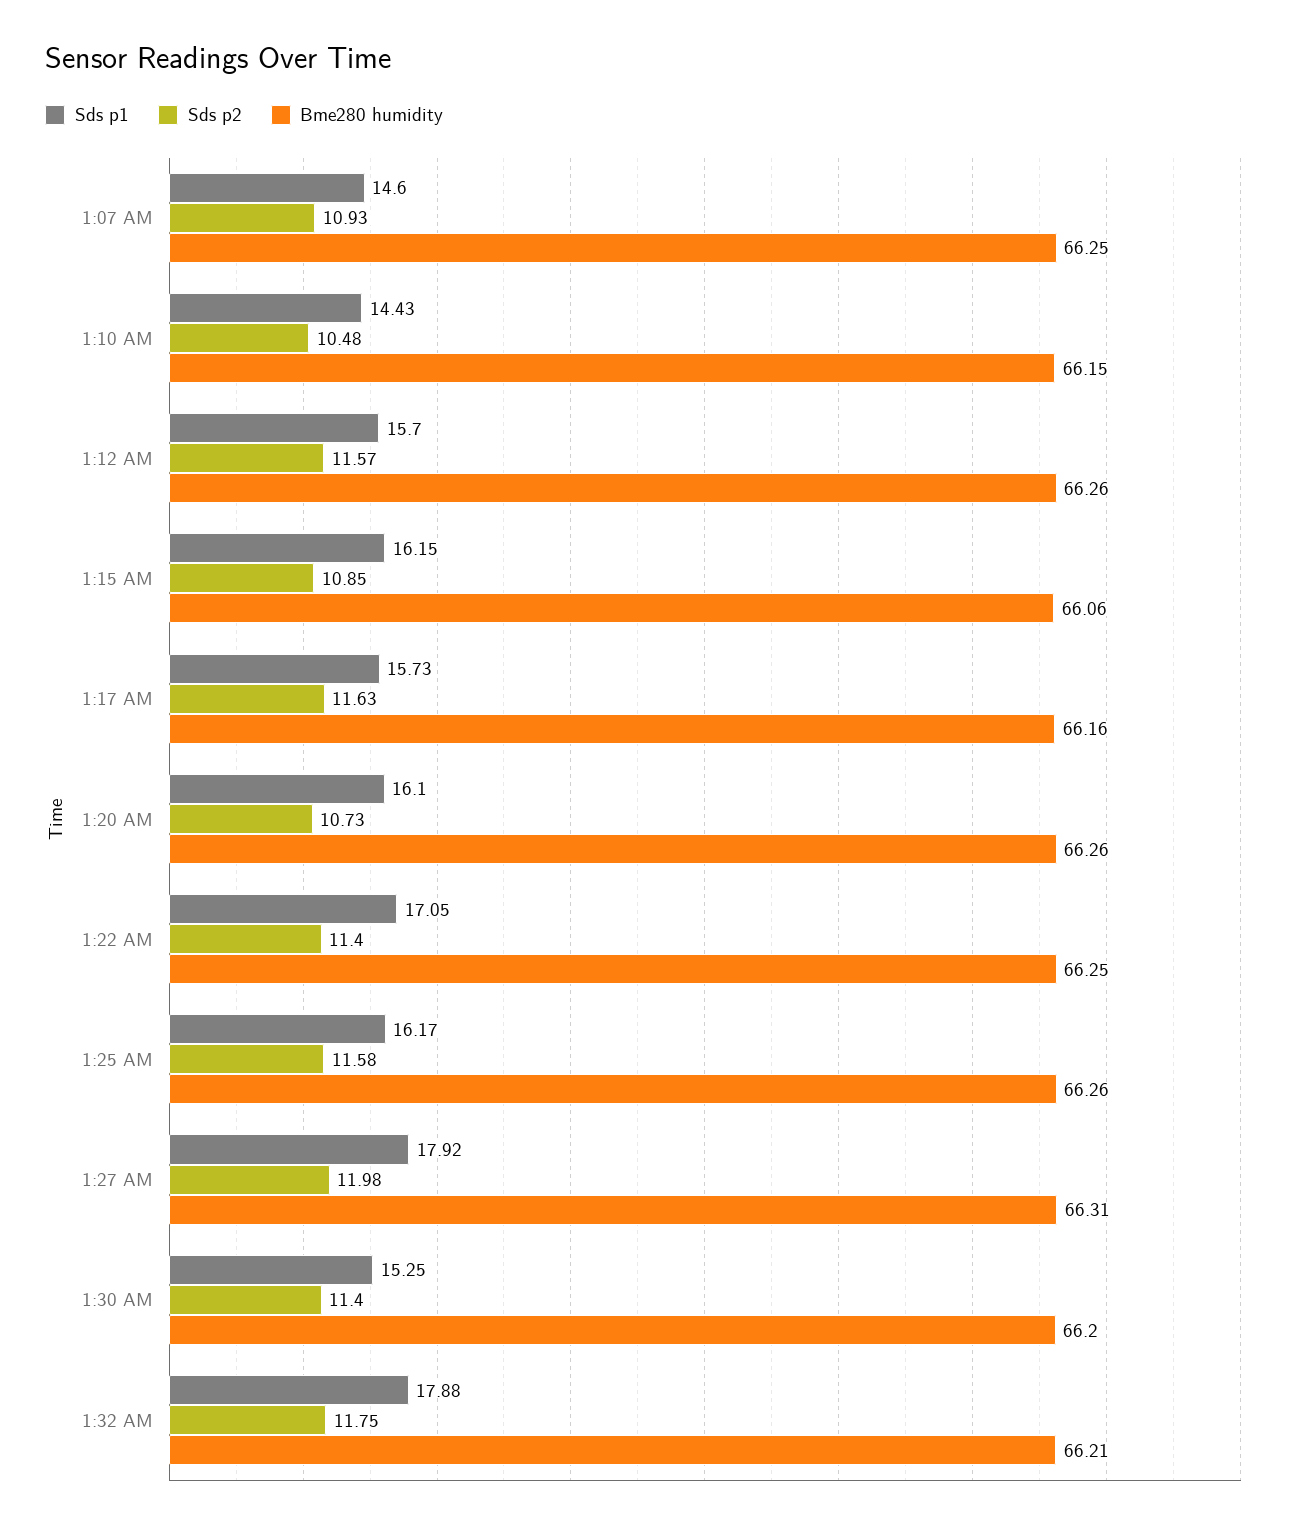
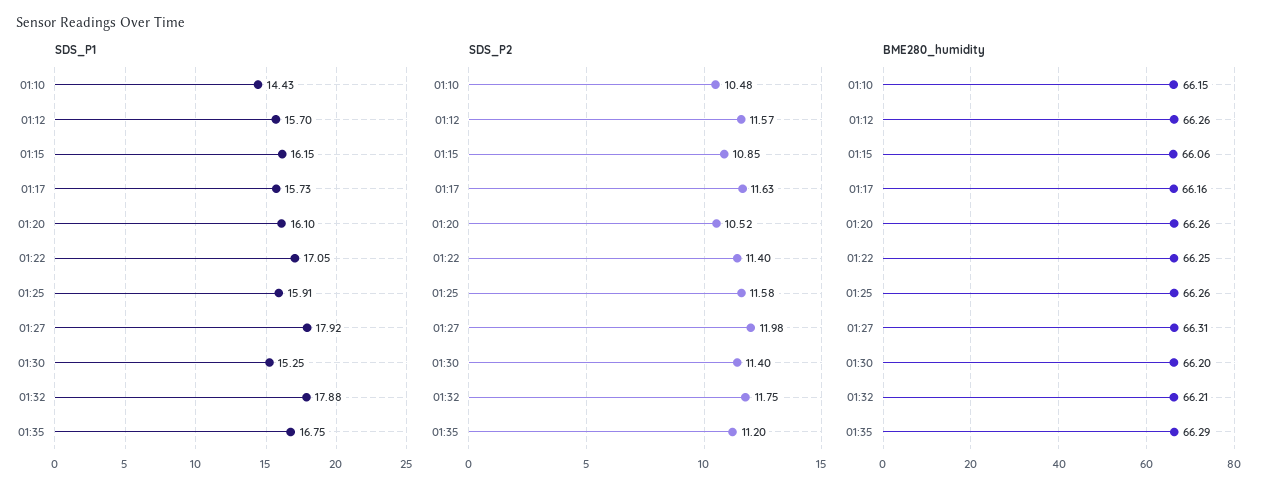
Sds p1, 1:07 AM: 14.6 -> none
Sds p2, 1:07 AM: 10.93 -> none
Bme280 humidity, 1:07 AM: 66.25 -> none
Sds p2, 1:20 AM: 10.73 -> 10.52
Sds p1, 1:25 AM: 16.17 -> 15.91
Sds p1, 01:35: none -> 16.75
Sds p2, 01:35: none -> 11.2
Bme280 humidity, 01:35: none -> 66.29

